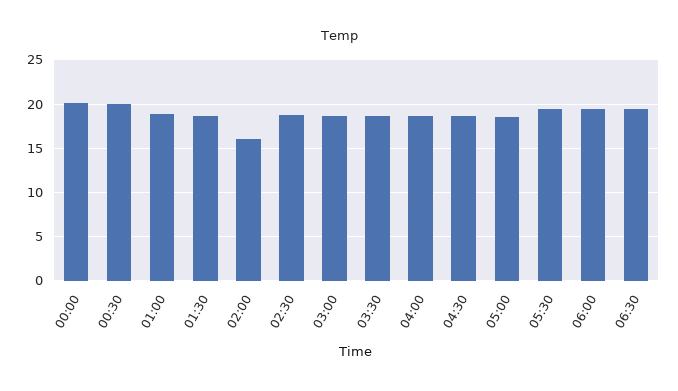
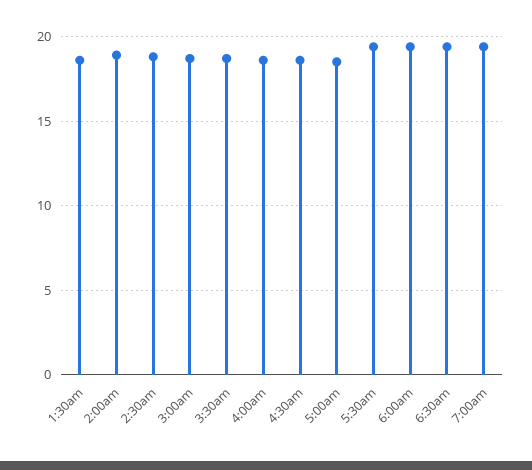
00:00: 20 -> none
00:30: 20 -> none
01:00: 19 -> none
02:00: 16 -> 19
7:00am: none -> 19.5

